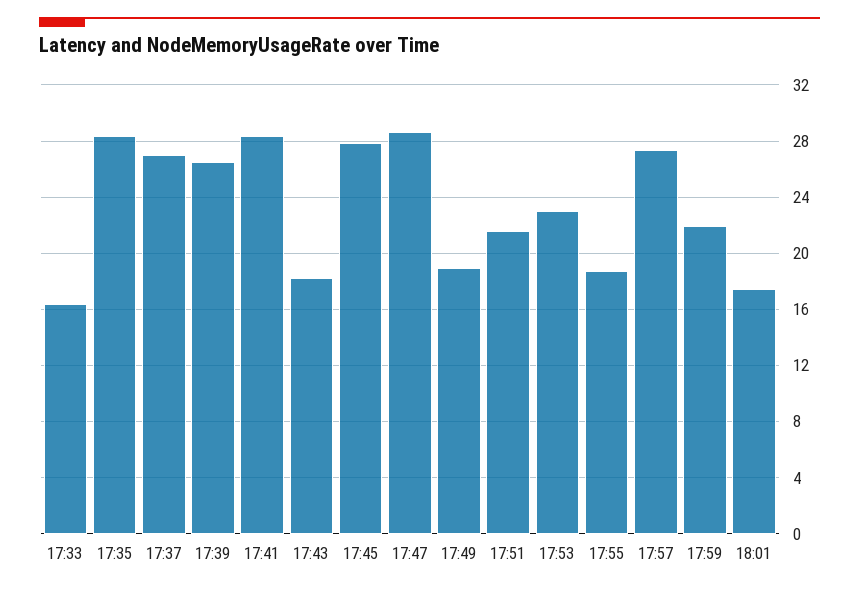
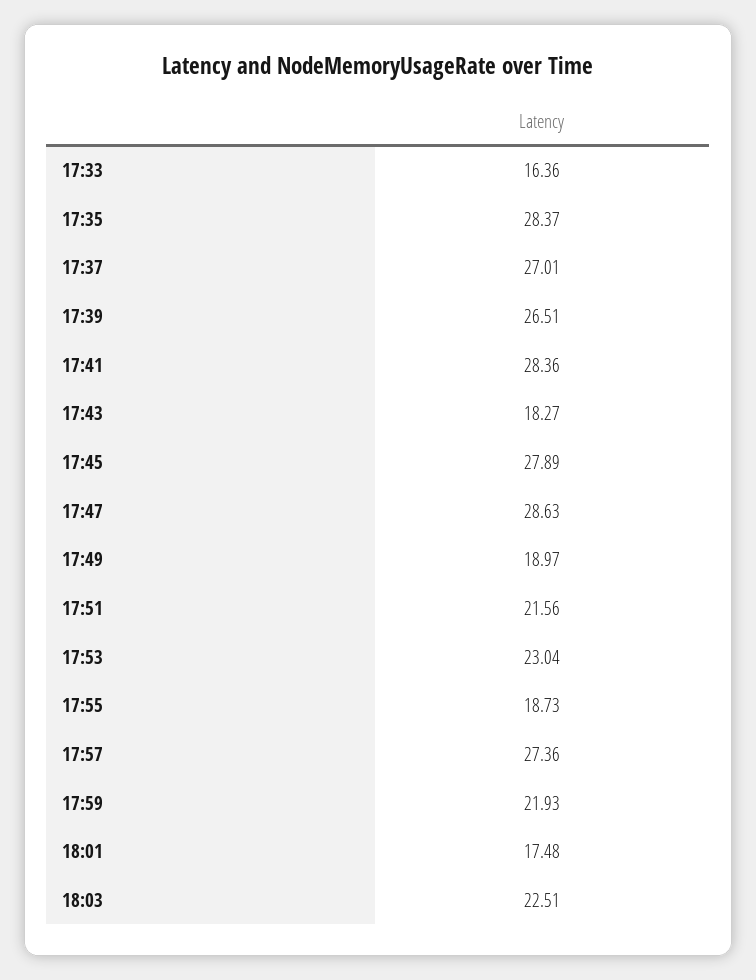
18:03: none -> 22.51

